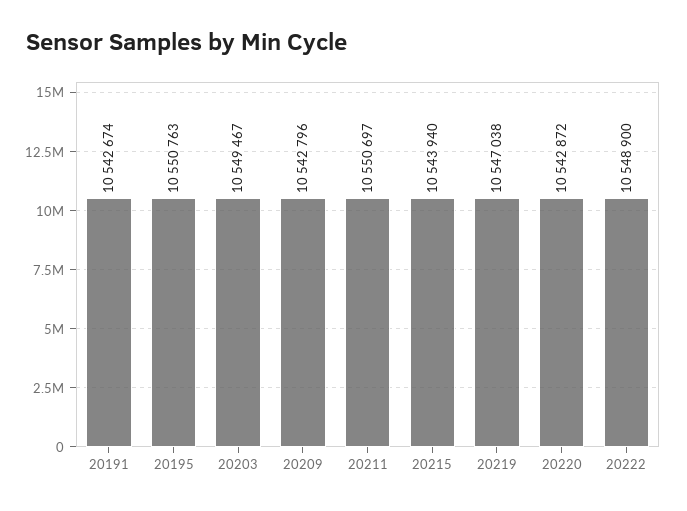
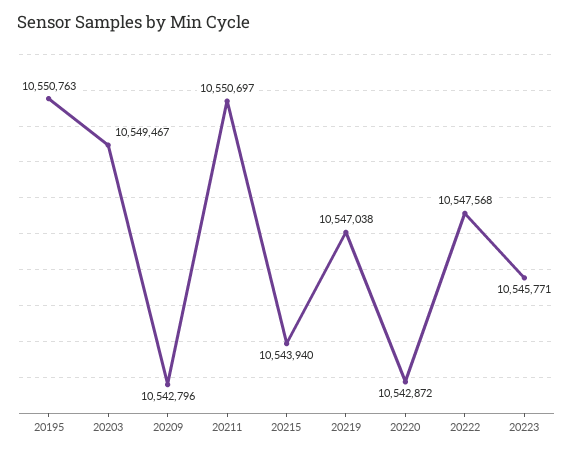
20191: 10542674 -> none
20222: 10548900 -> 10547568
20223: none -> 10545771

